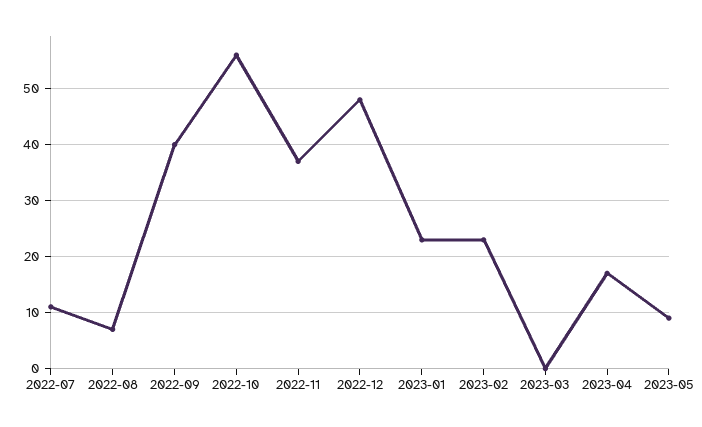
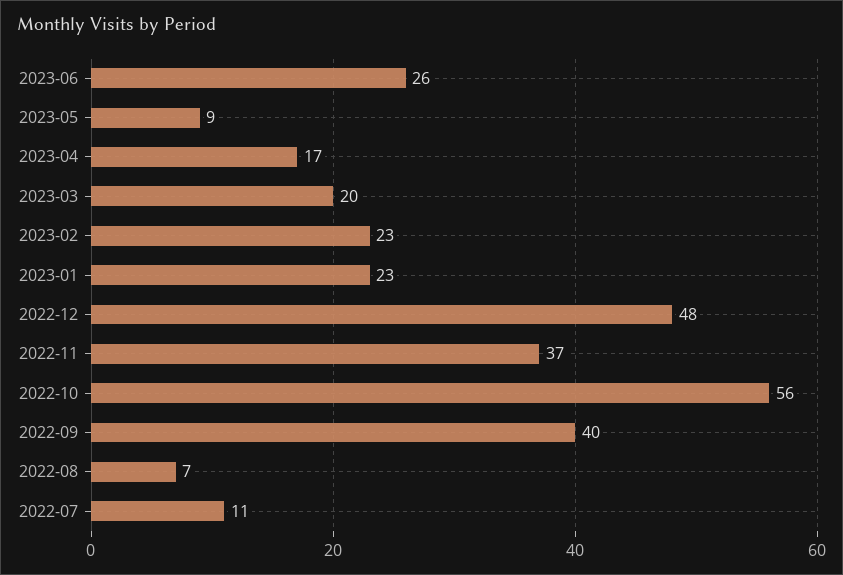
2023-03: 0 -> 20
2023-06: none -> 26

